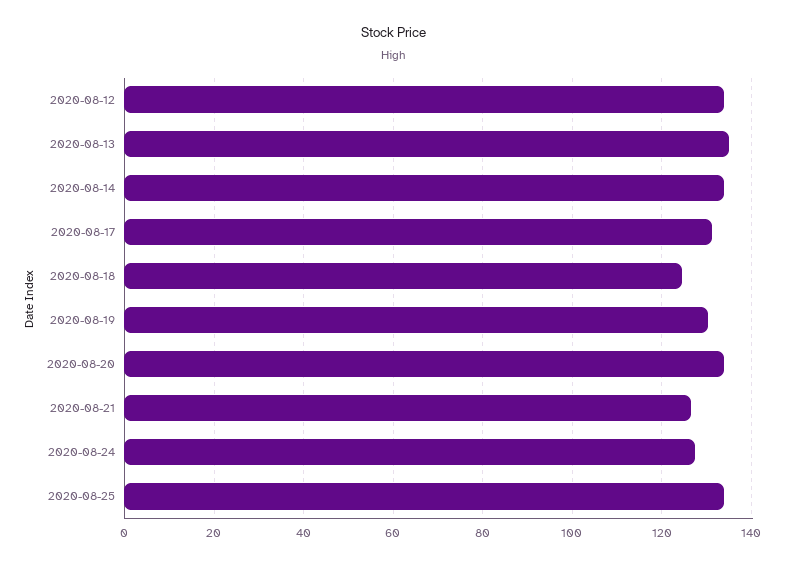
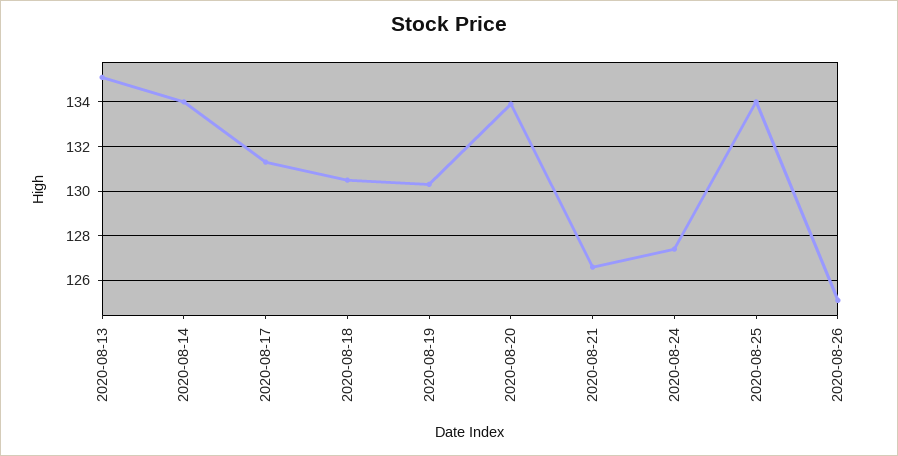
2020-08-12: 134 -> none
2020-08-18: 124 -> 130.5
2020-08-26: none -> 125

